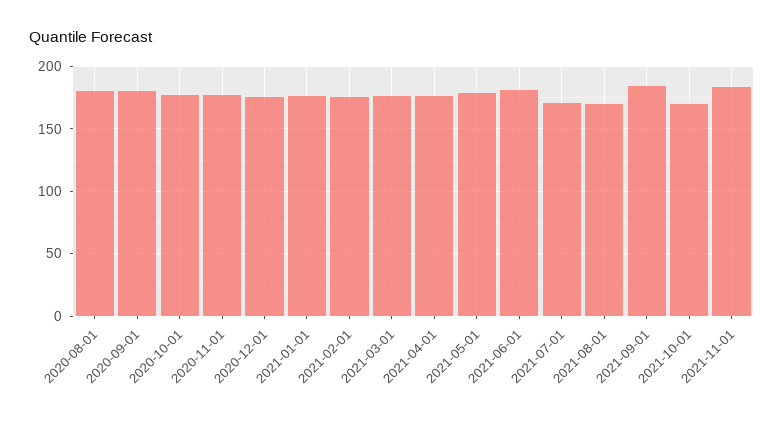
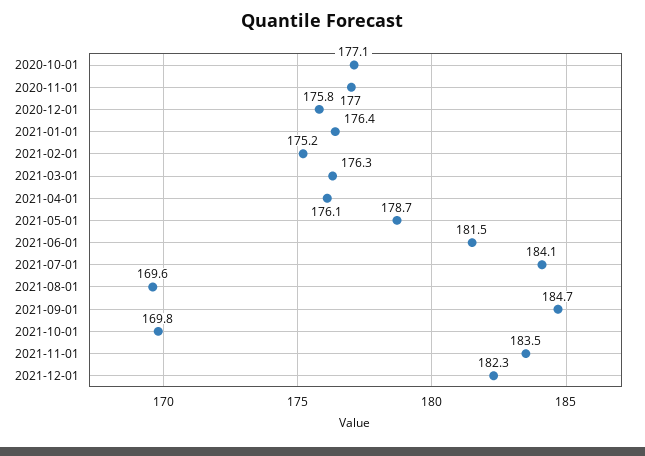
2020-08-01: 180 -> none
2020-09-01: 180 -> none
2021-07-01: 170 -> 184.1
2021-12-01: none -> 182.3

